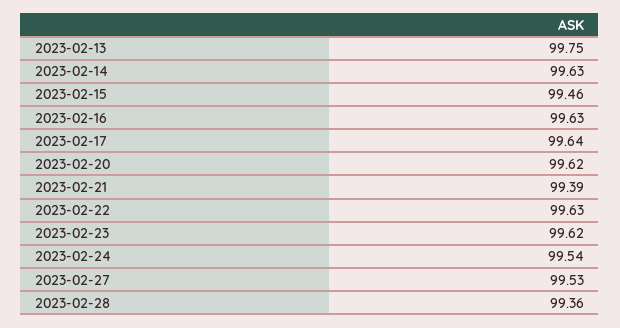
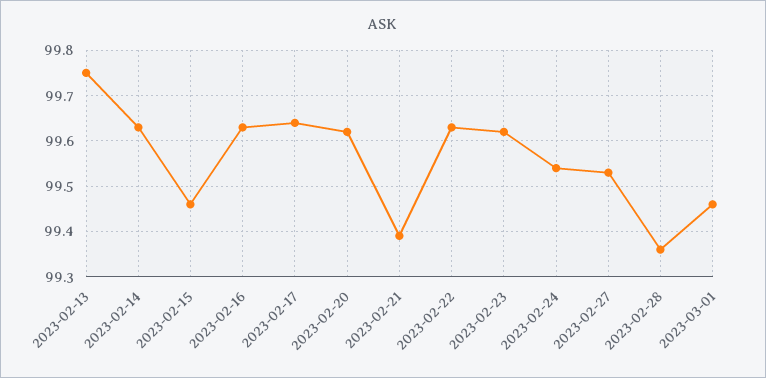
2023-03-01: none -> 99.45

